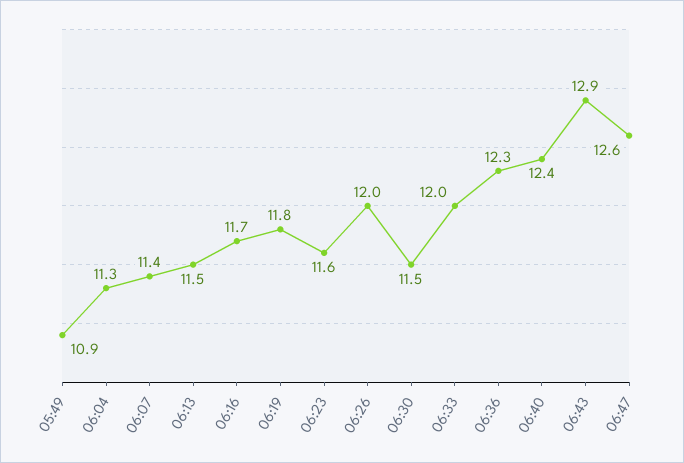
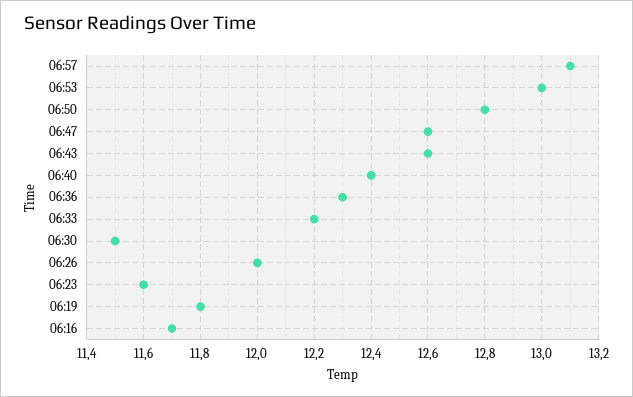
05:49: 10.9 -> none
06:04: 11.3 -> none
06:07: 11.4 -> none
06:13: 11.5 -> none
06:33: 12 -> 12.2
06:43: 12.9 -> 12.6
06:57: none -> 13.1
06:53: none -> 13
06:50: none -> 12.8

